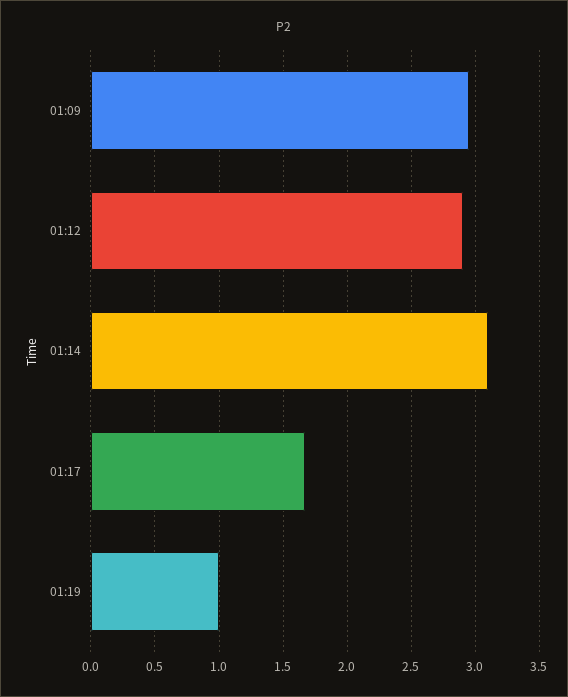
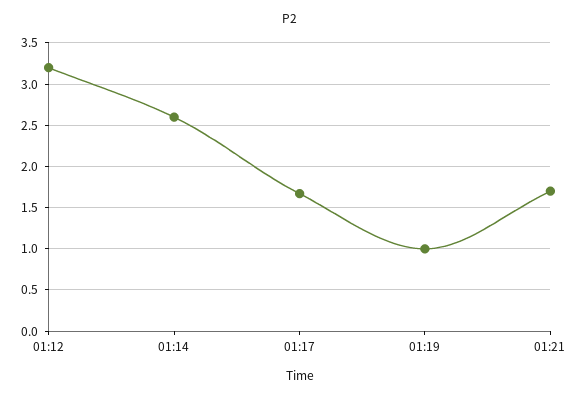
01:09: 2.95 -> none
01:12: 2.9 -> 3.2
01:14: 3.1 -> 2.6
01:21: none -> 1.7

